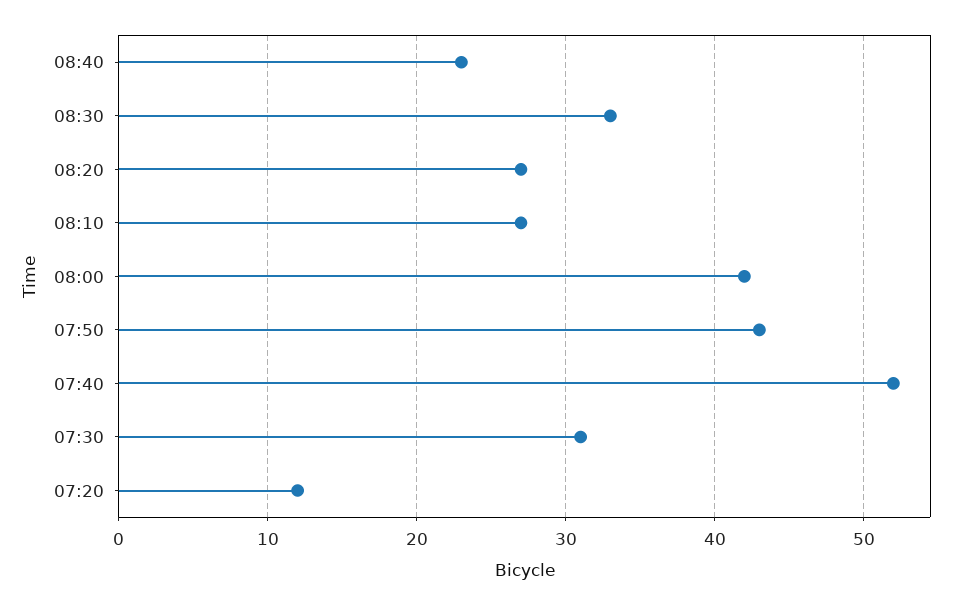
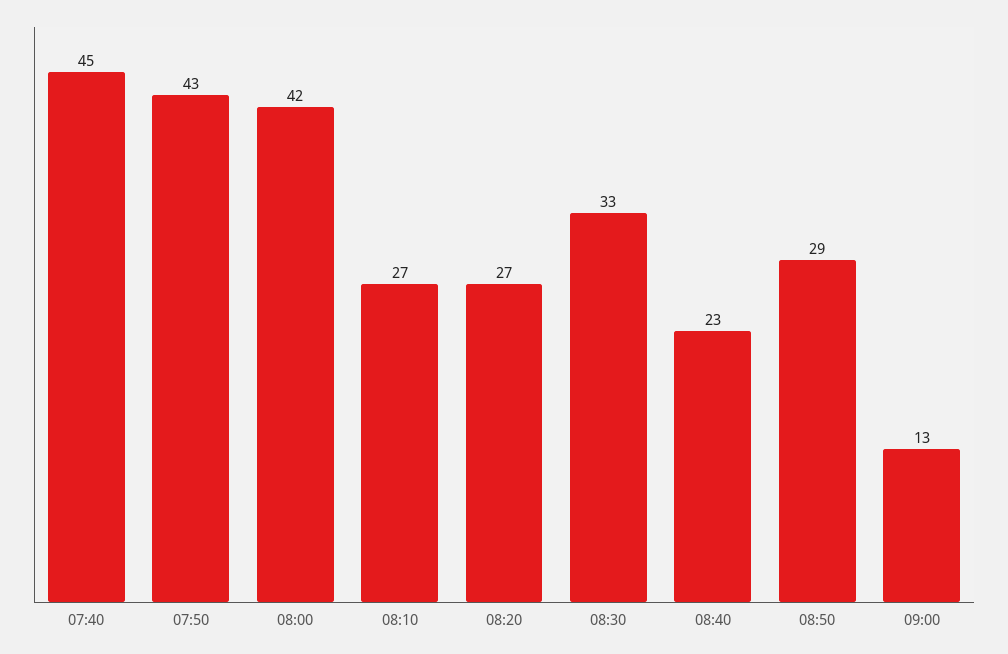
07:40: 52 -> 45
07:30: 31 -> none
07:20: 12 -> none
08:50: none -> 29
09:00: none -> 13

